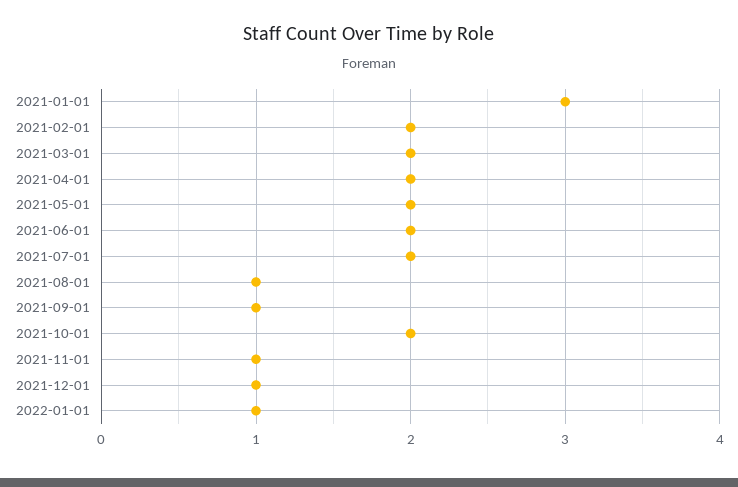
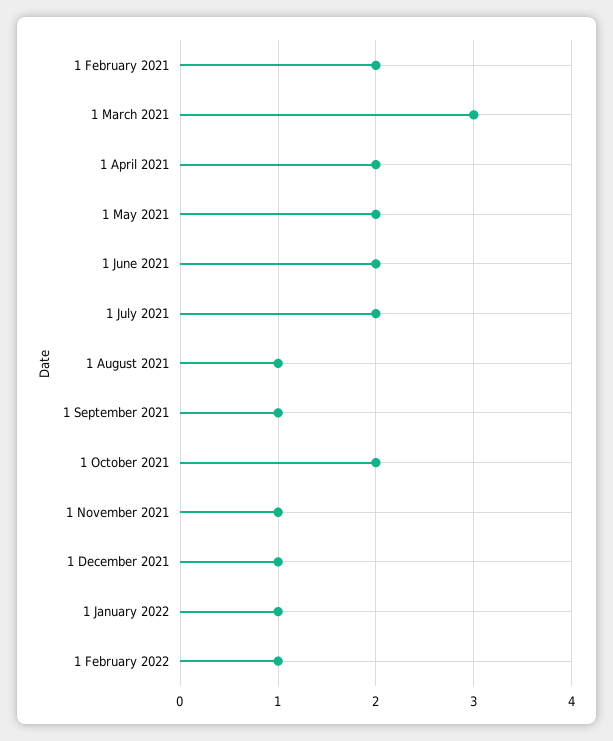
2021-01-01: 3 -> none
2021-03-01: 2 -> 3
1 February 2022: none -> 1

